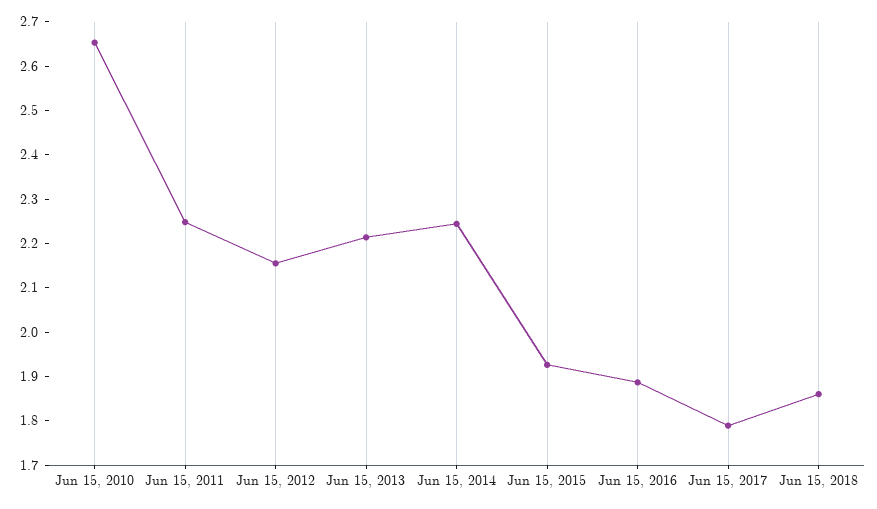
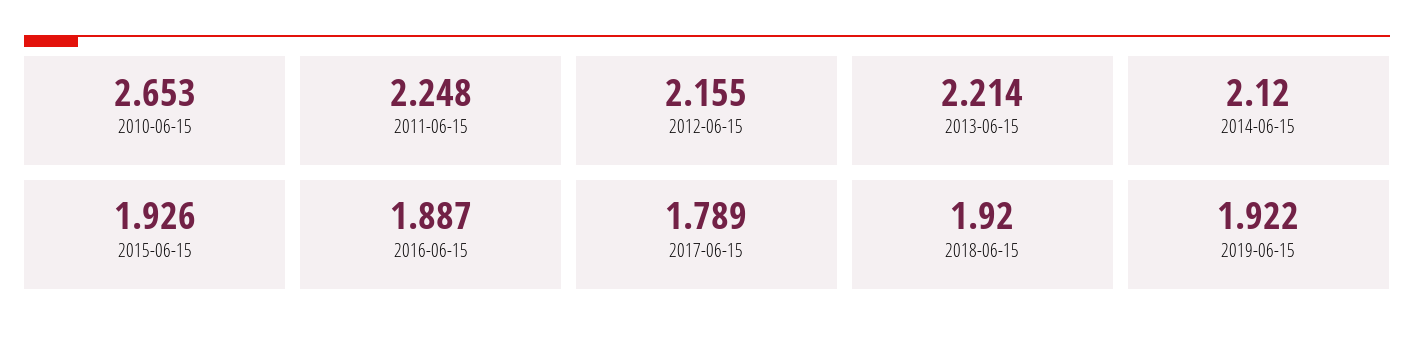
Jun 15, 2014: 2.24 -> 2.12
Jun 15, 2018: 1.86 -> 1.92
2019-06-15: none -> 1.922

